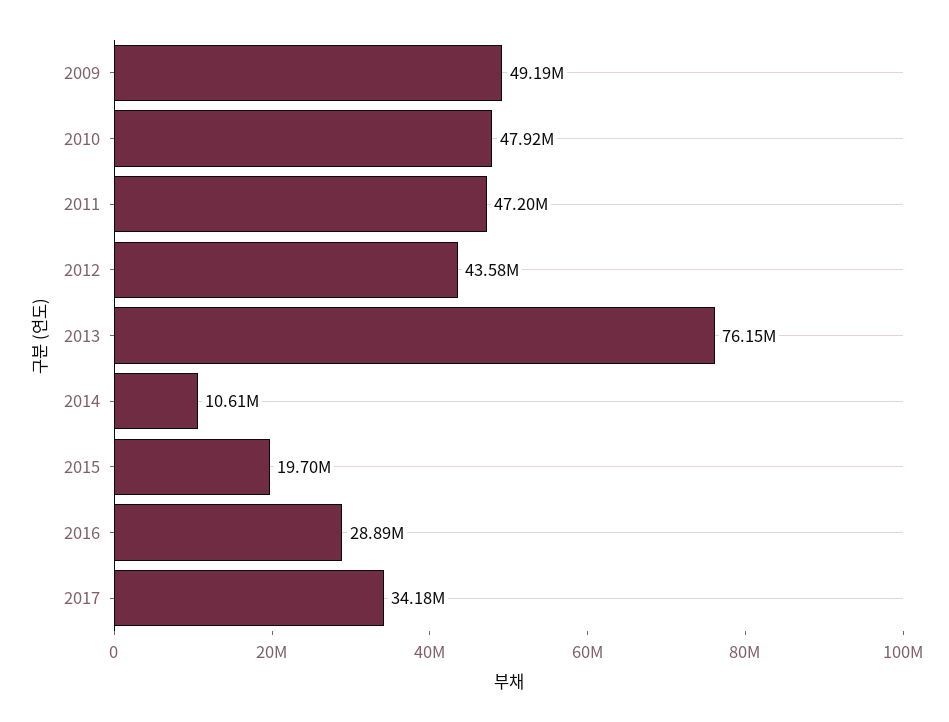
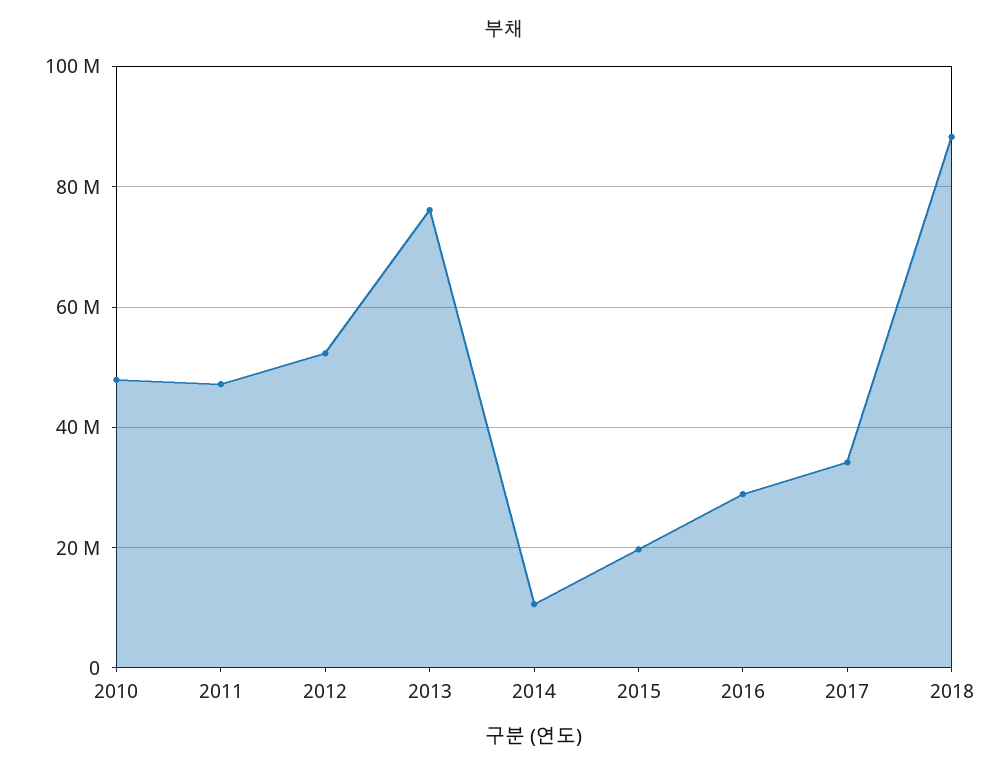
2009: 49190000 -> none
2012: 43580000 -> 52000000
2018: none -> 88000000

